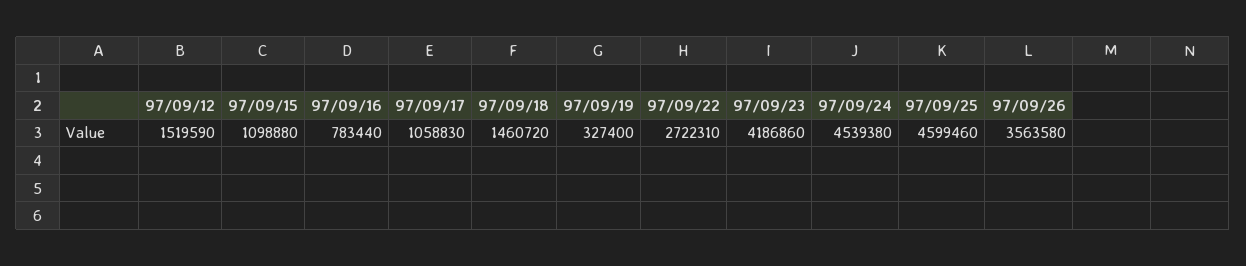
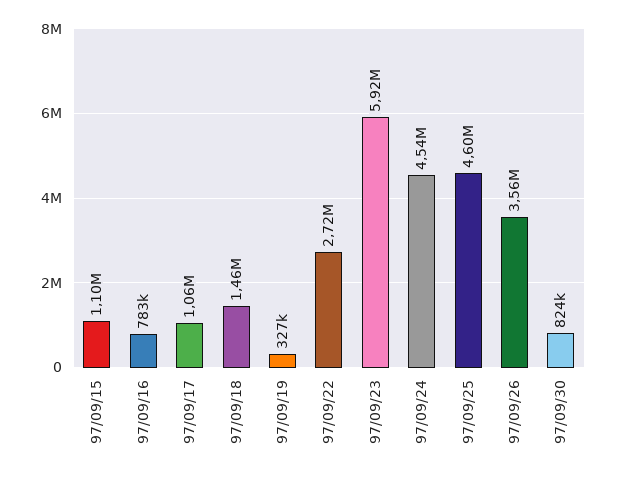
97/09/12: 1519590 -> none
97/09/23: 4186860 -> 5920000
97/09/30: none -> 824000

